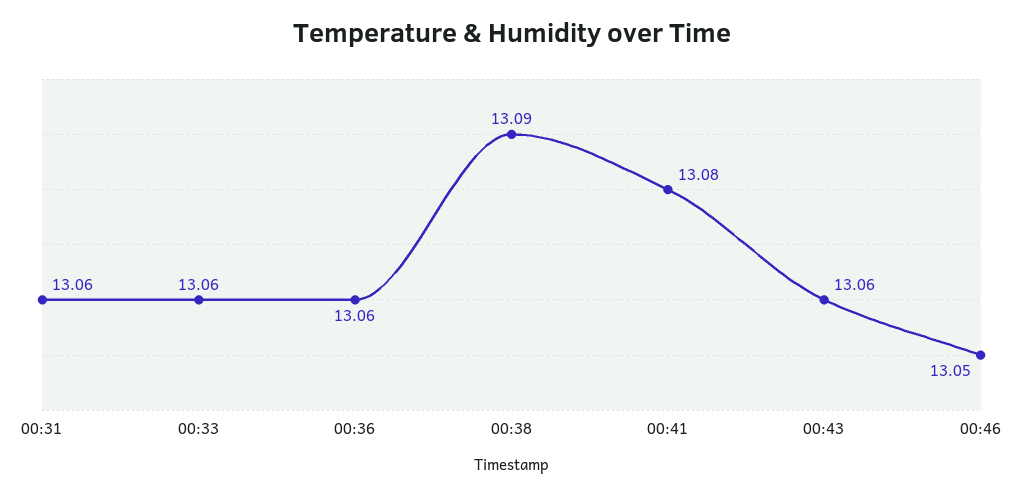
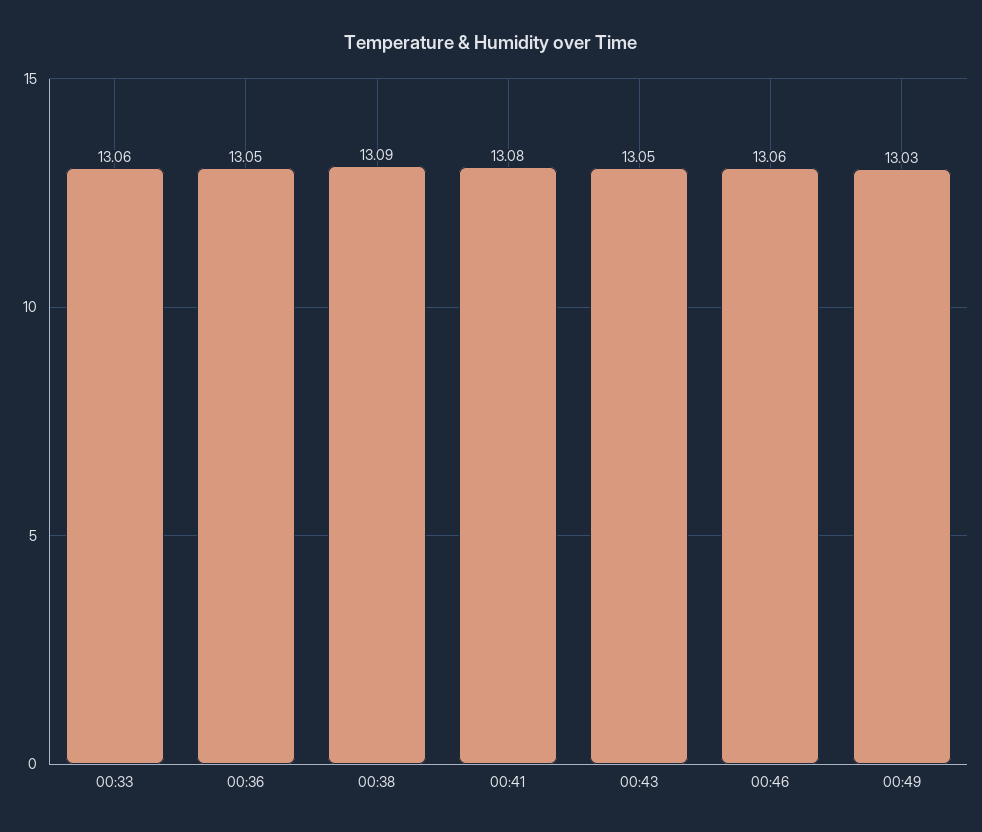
00:31: 13.06 -> none
00:36: 13.06 -> 13.05
00:43: 13.06 -> 13.05
00:46: 13.05 -> 13.06
00:49: none -> 13.03

